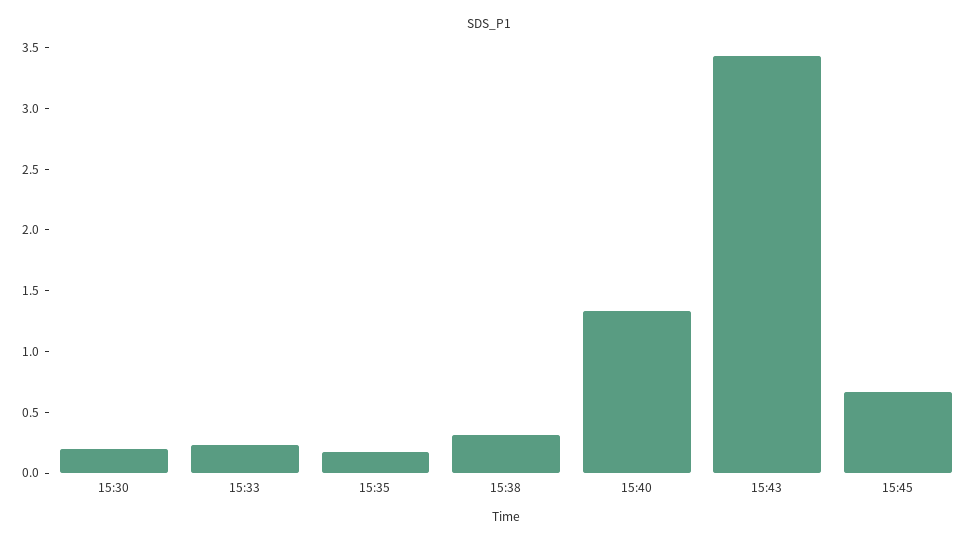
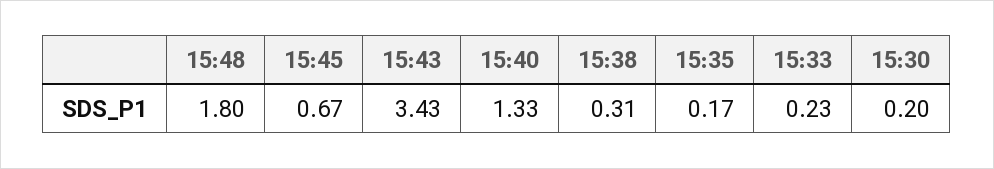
15:48: none -> 1.8

